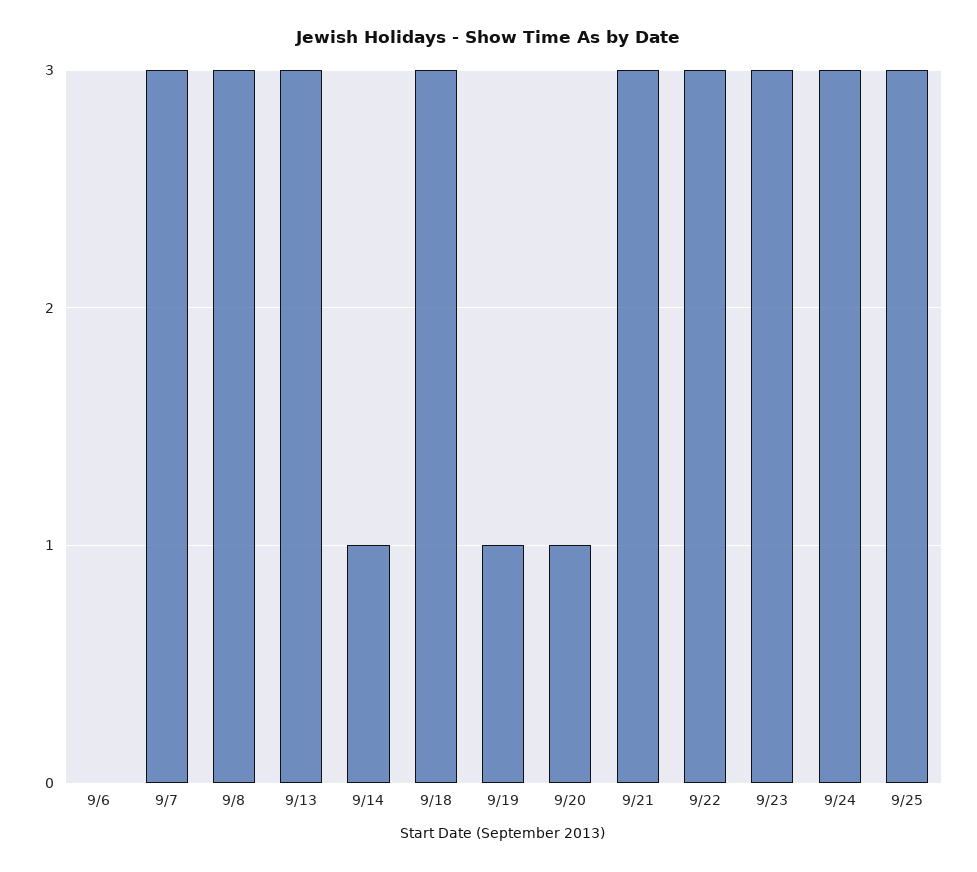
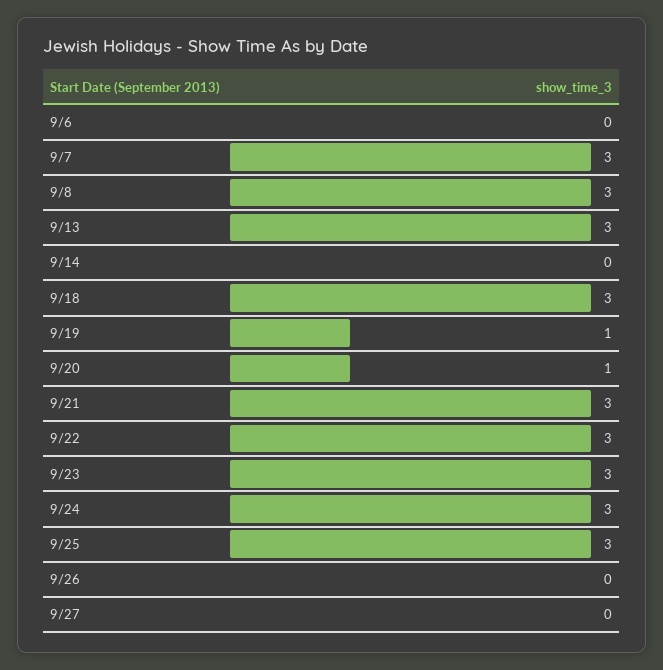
9/14: 1 -> 0
9/26: none -> 0
9/27: none -> 0

